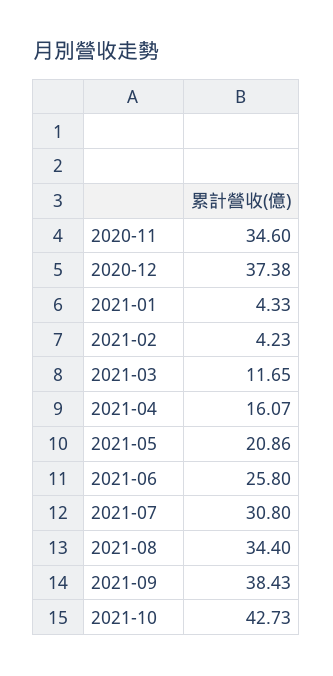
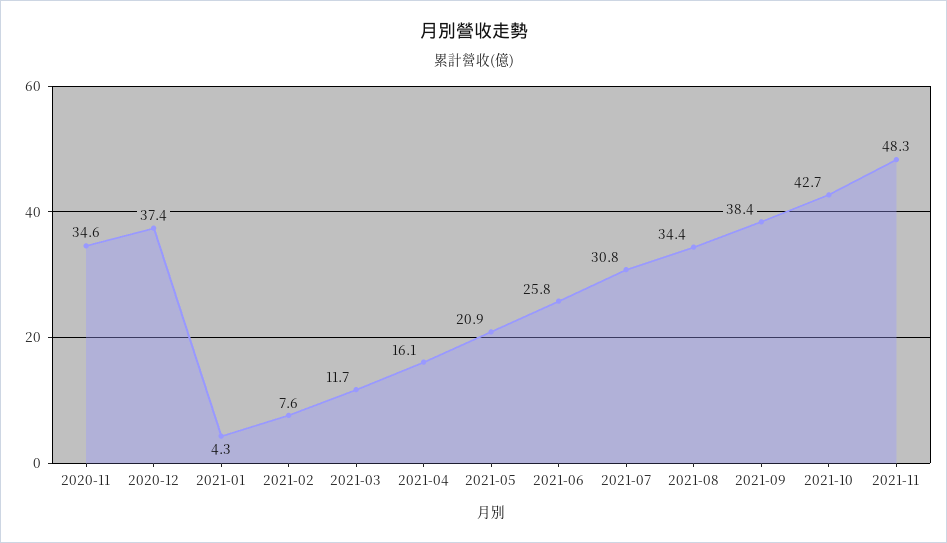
2021-02: 4.23 -> 7.6
2021-11: none -> 48.3

